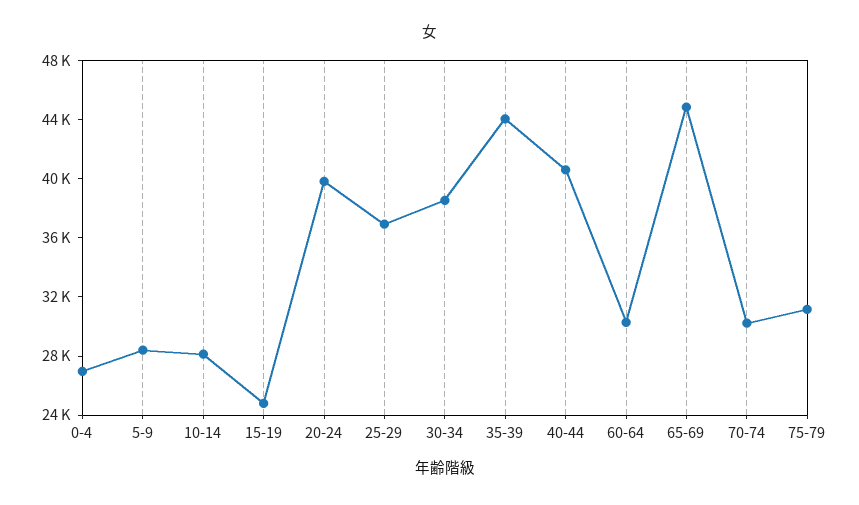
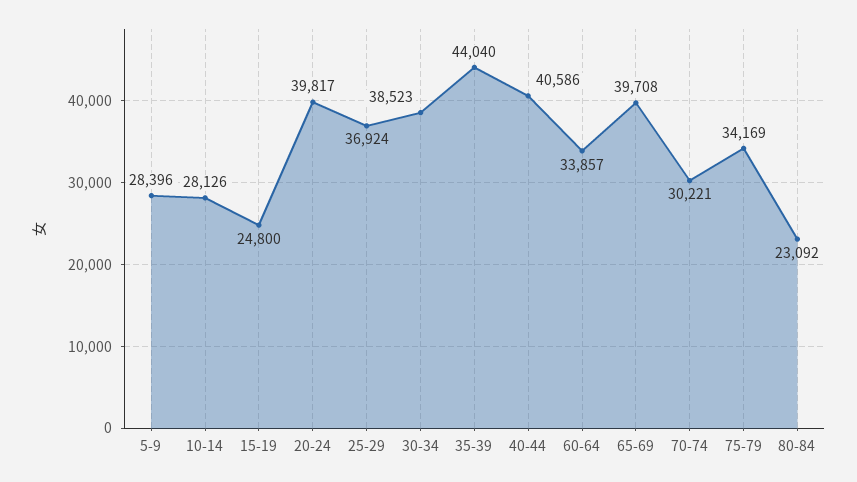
0-4: 27000 -> none
60-64: 30000 -> 33857
65-69: 45000 -> 39708
75-79: 31000 -> 34169
80-84: none -> 23092

